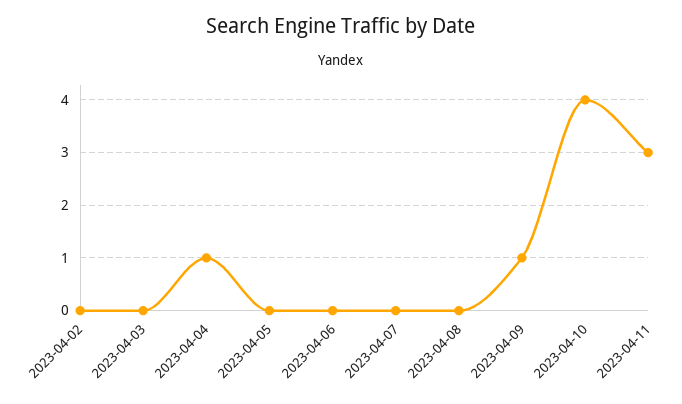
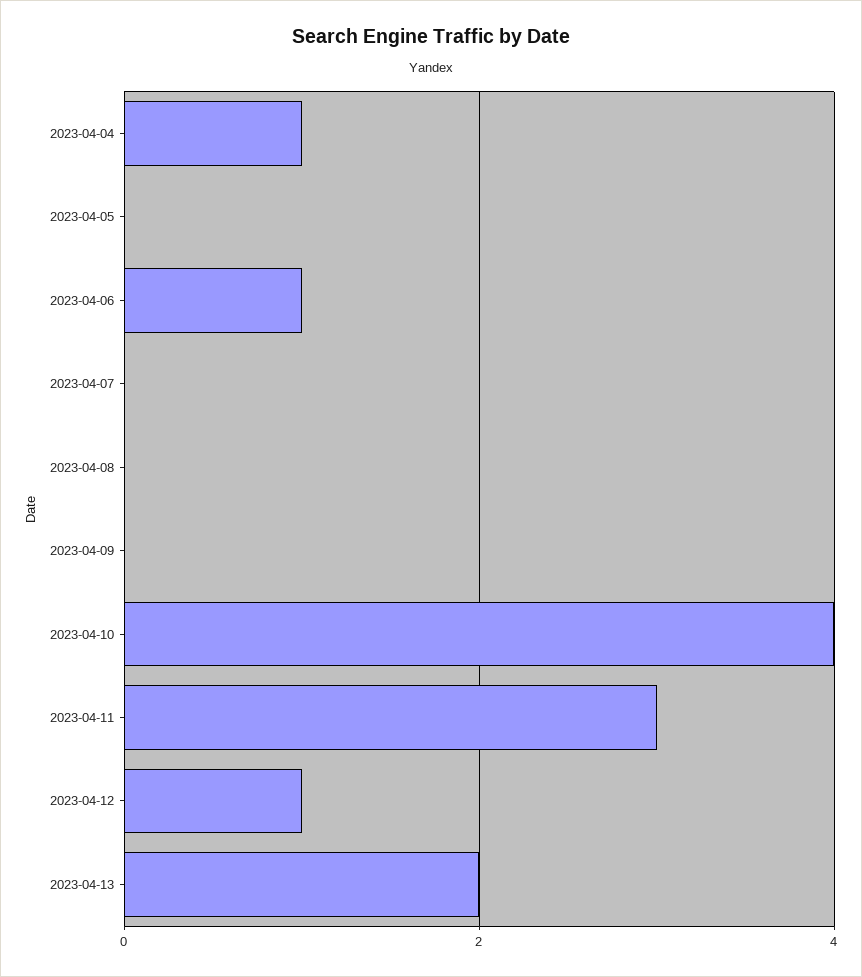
2023-04-02: 0 -> none
2023-04-03: 0 -> none
2023-04-06: 0 -> 1
2023-04-09: 1 -> 0
2023-04-12: none -> 1
2023-04-13: none -> 2

